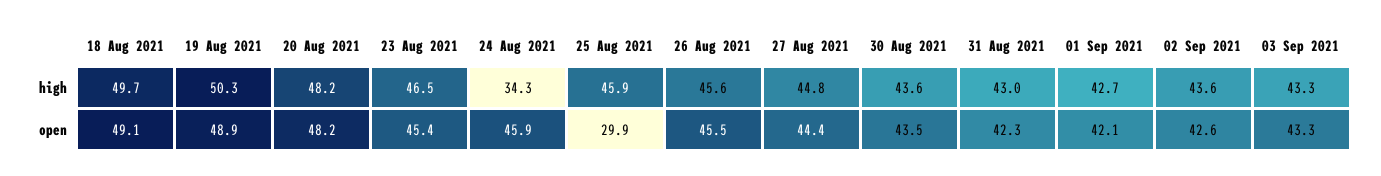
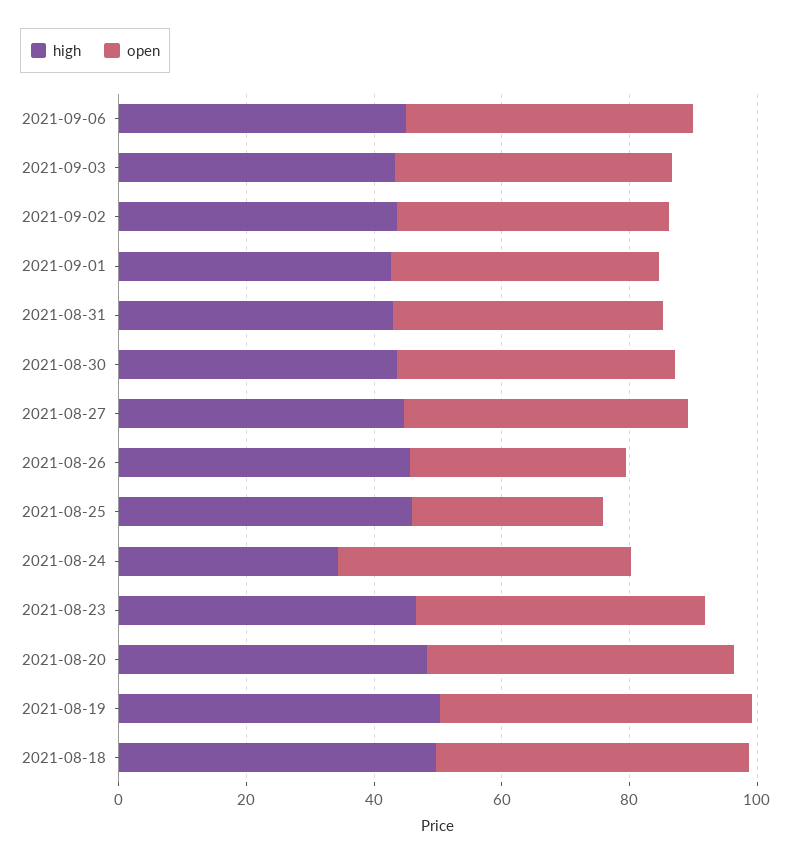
open, 26 Aug 2021: 45.5 -> 35
high, 2021-09-06: none -> 45
open, 2021-09-06: none -> 45

